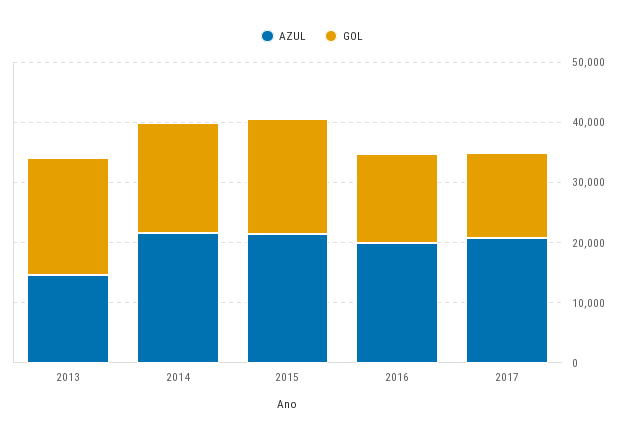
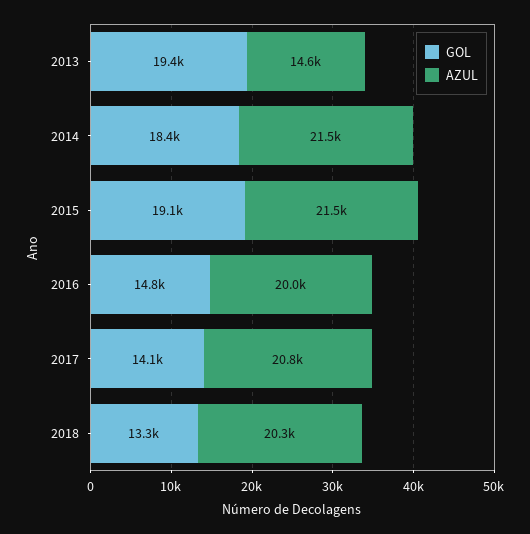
GOL, 2018: none -> 13300
AZUL, 2018: none -> 20300

